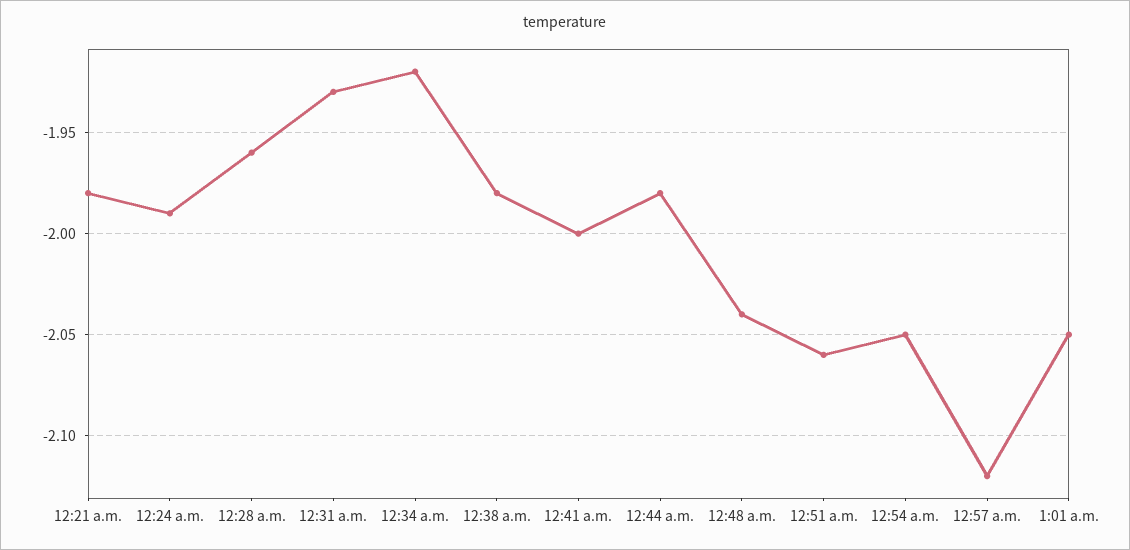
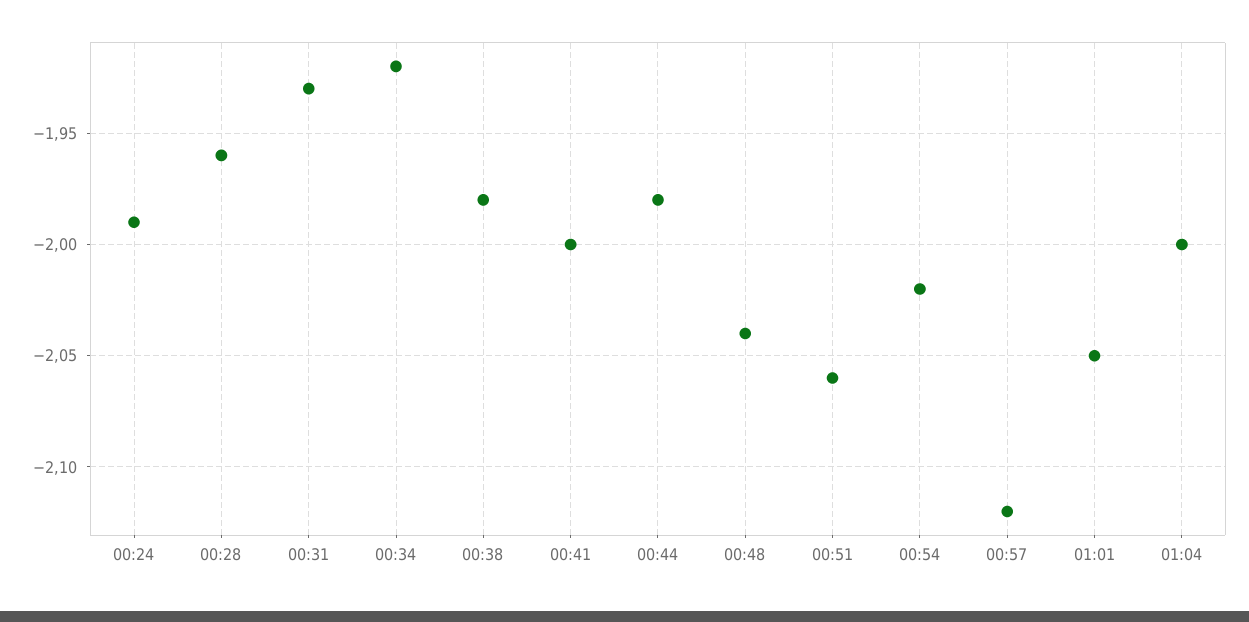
12:21 a.m.: -1.98 -> none
12:54 a.m.: -2.05 -> -2.02
01:04: none -> -2

